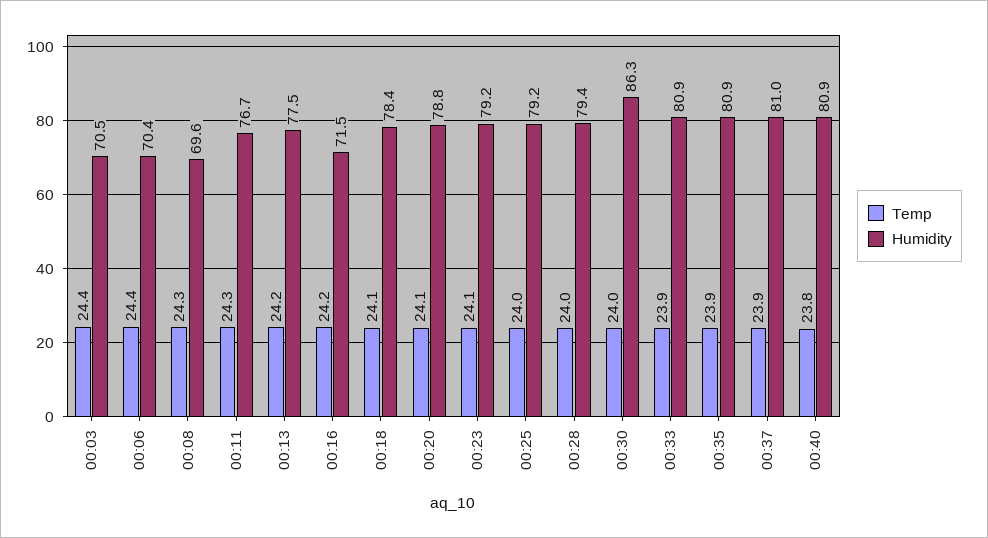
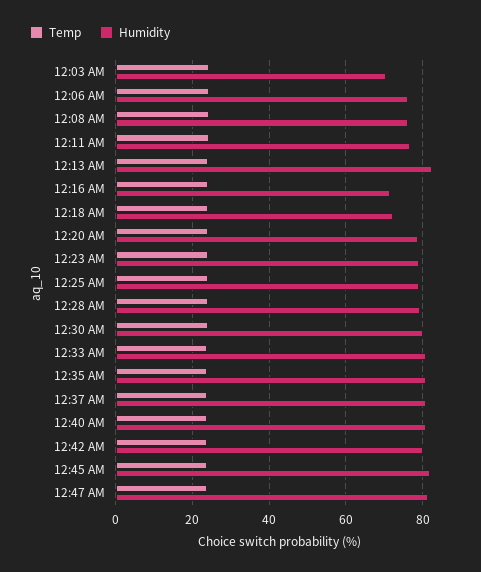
Humidity, 00:06: 70.4 -> 76
Humidity, 00:08: 69.6 -> 76
Humidity, 00:13: 77.5 -> 82
Humidity, 00:18: 78.4 -> 72
Humidity, 00:30: 86.3 -> 80
Temp, 12:42 AM: none -> 24
Humidity, 12:42 AM: none -> 80
Temp, 12:45 AM: none -> 24
Humidity, 12:45 AM: none -> 82
Temp, 12:47 AM: none -> 24
Humidity, 12:47 AM: none -> 82

